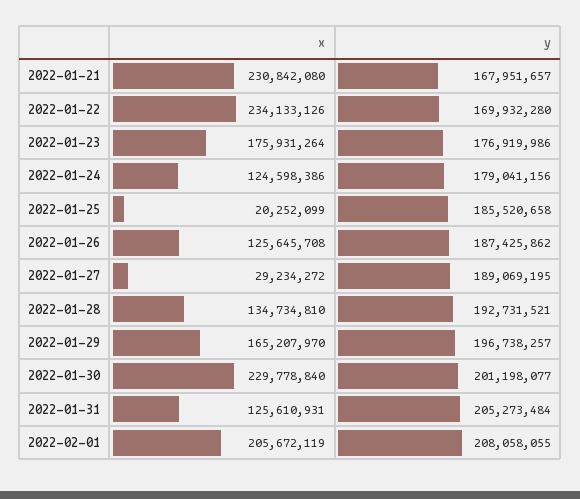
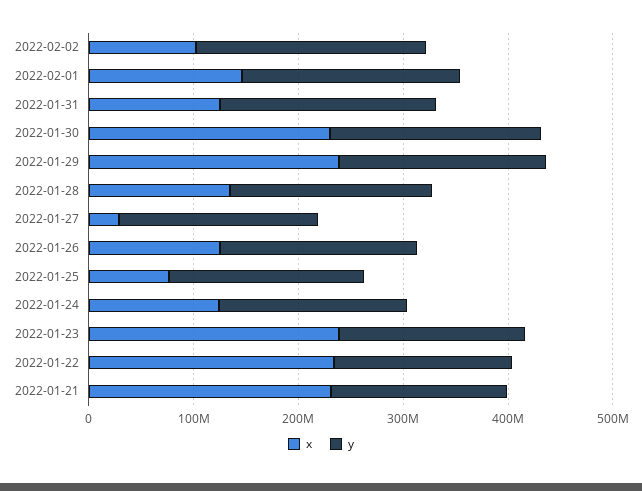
x, 2022-01-23: 175931264 -> 240000000
x, 2022-01-25: 20252099 -> 80000000
x, 2022-01-29: 165207970 -> 240000000
x, 2022-02-01: 205672119 -> 140000000
x, 2022-02-02: none -> 100000000
y, 2022-02-02: none -> 220000000

